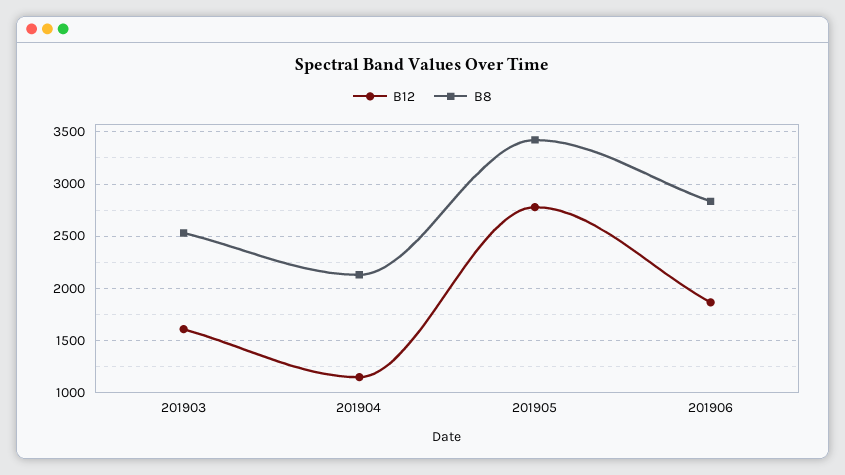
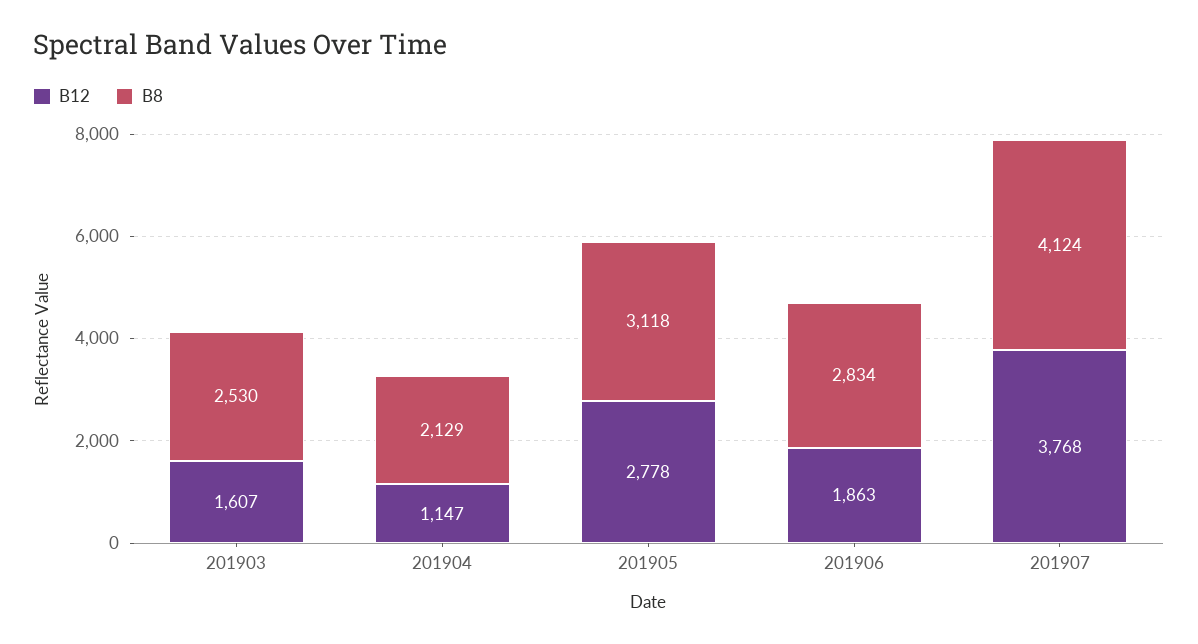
B8, 201905: 3400 -> 3118
B12, 201907: none -> 3768
B8, 201907: none -> 4124

